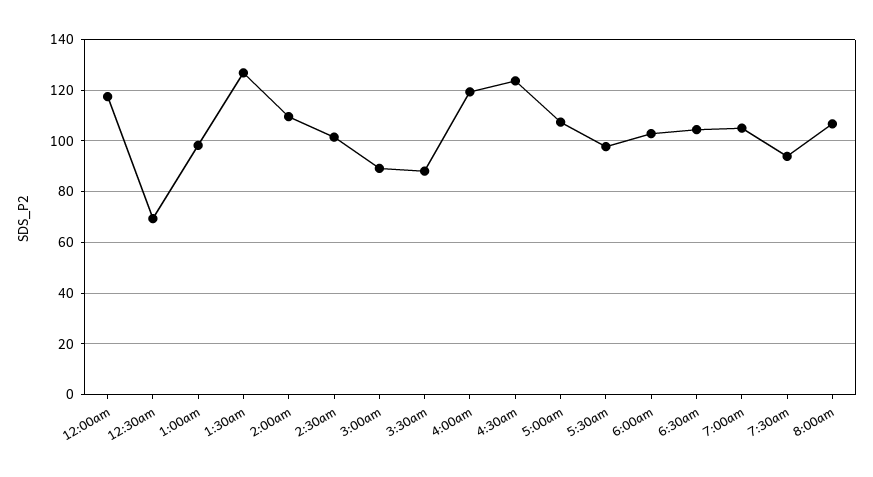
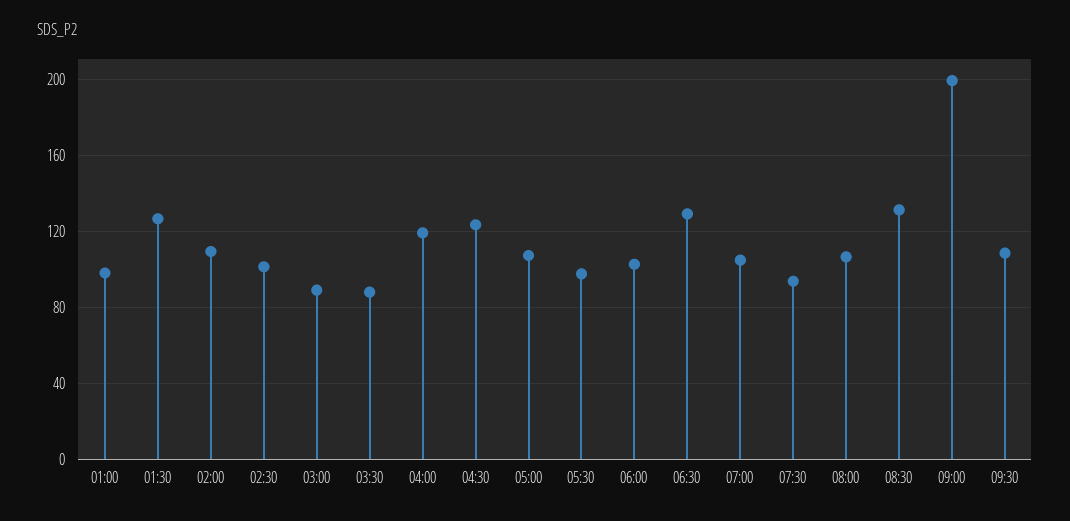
12:00am: 117.5 -> none
12:30am: 70 -> none
6:30am: 105 -> 130
08:30: none -> 130
09:00: none -> 200
09:30: none -> 110

